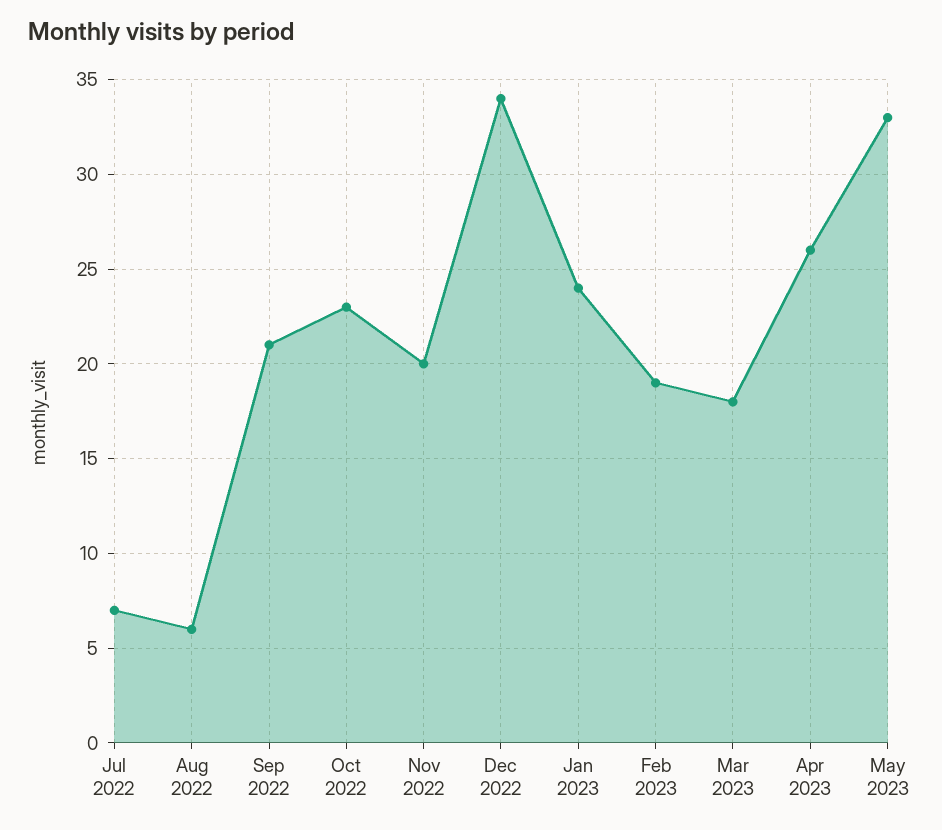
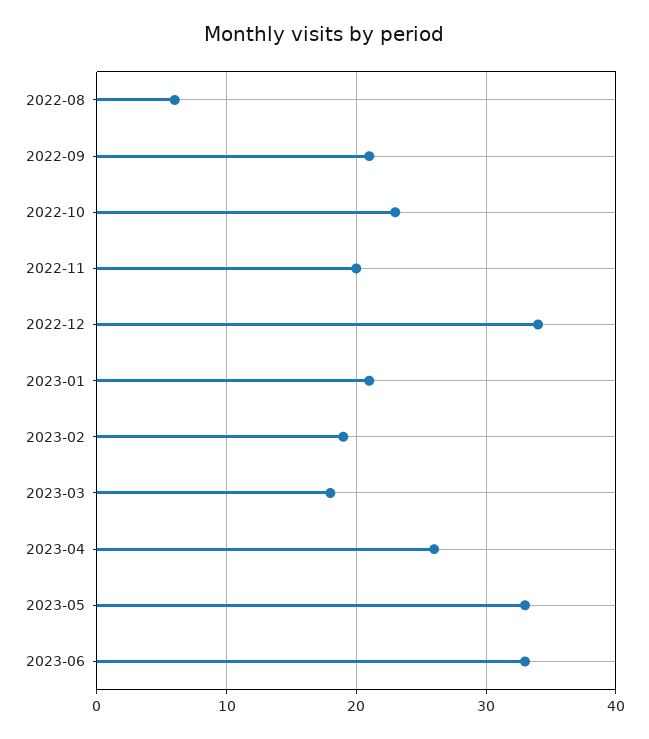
Jul 2022: 7 -> none
Jan 2023: 24 -> 21
2023-06: none -> 33

